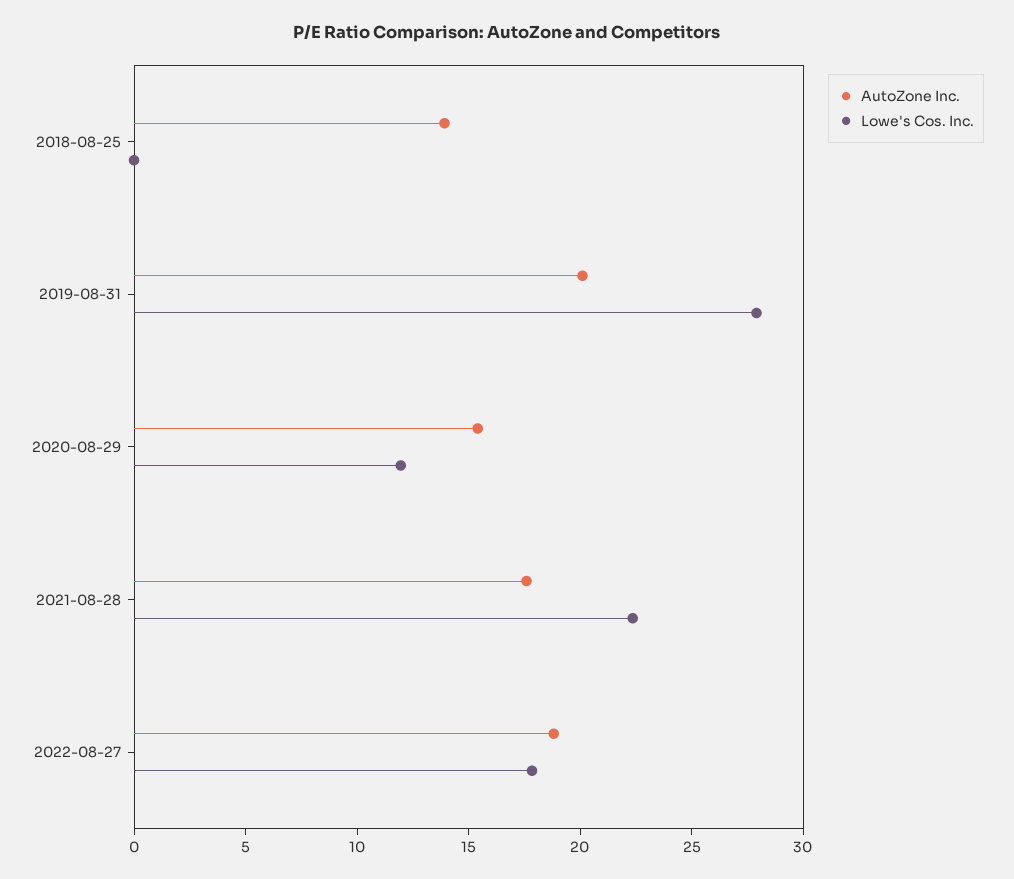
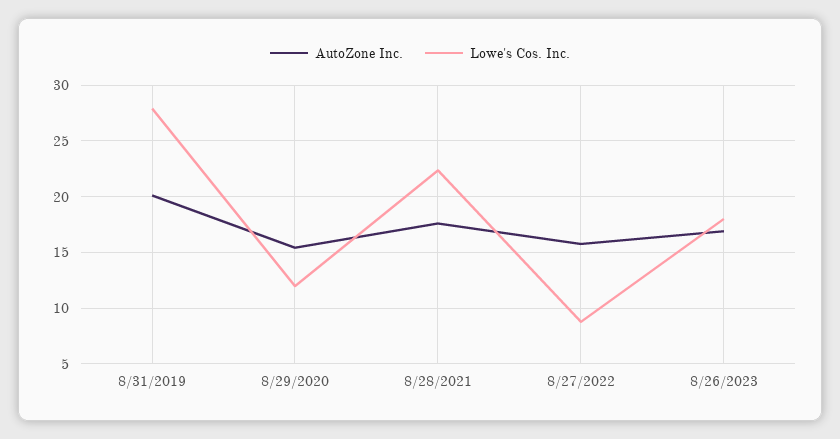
AutoZone Inc., 2018-08-25: 14 -> none
Lowe's Cos. Inc., 2018-08-25: 0 -> none
AutoZone Inc., 2022-08-27: 19 -> 16
Lowe's Cos. Inc., 2022-08-27: 18 -> 9
AutoZone Inc., 8/26/2023: none -> 17
Lowe's Cos. Inc., 8/26/2023: none -> 18

